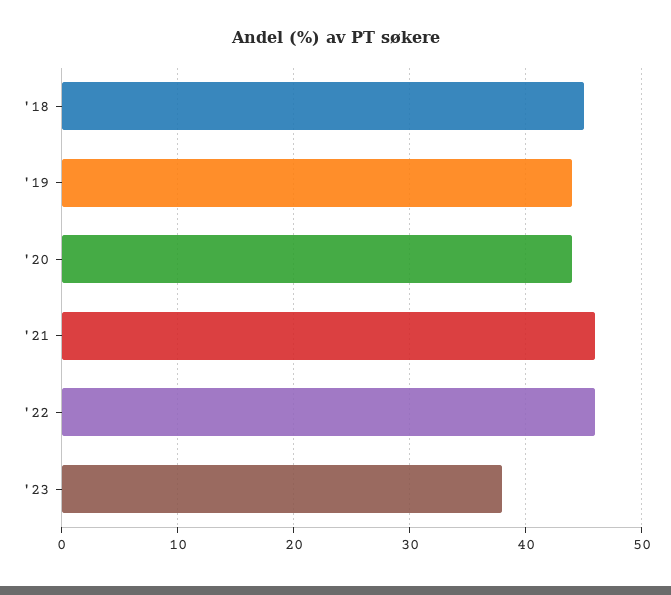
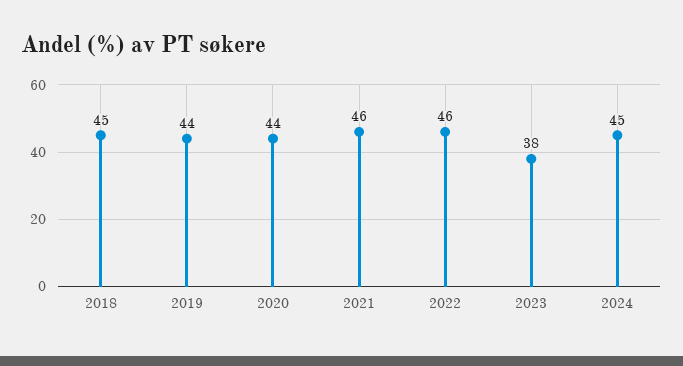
2024: none -> 45

